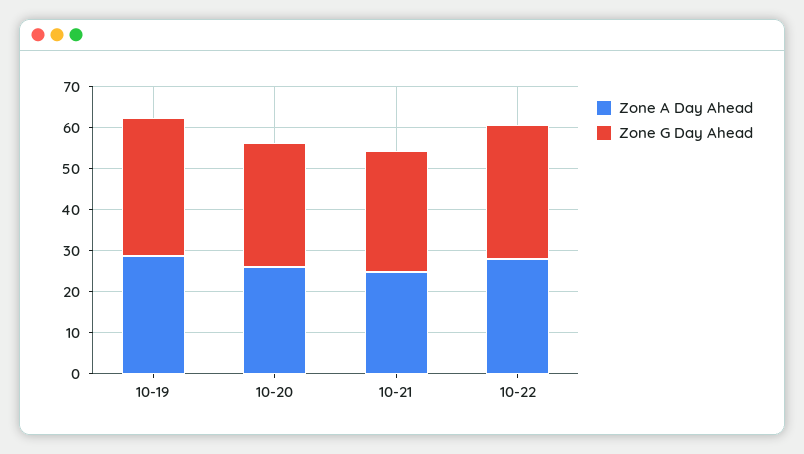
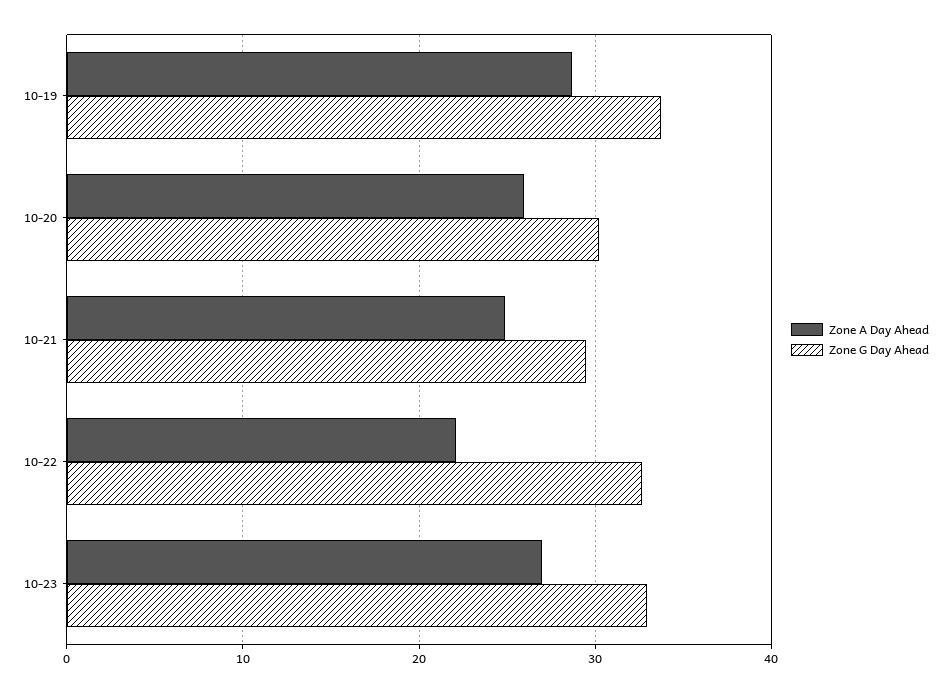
Zone A Day Ahead, 10-22: 28 -> 22
Zone A Day Ahead, 10-23: none -> 27
Zone G Day Ahead, 10-23: none -> 33

